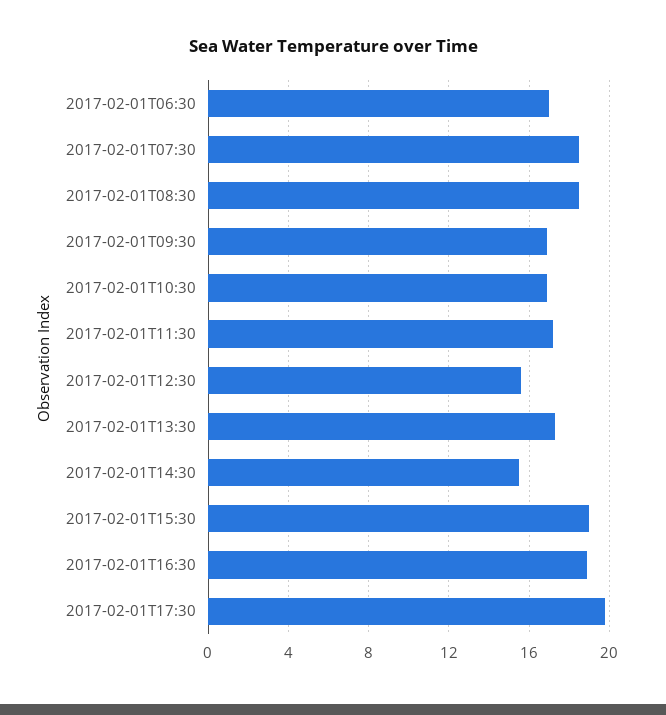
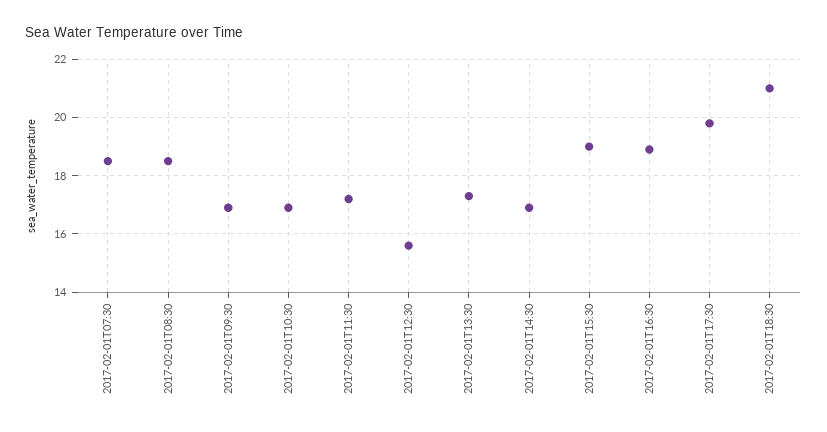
2017-02-01T06:30: 17 -> none
2017-02-01T14:30: 15.5 -> 17
2017-02-01T18:30: none -> 21

